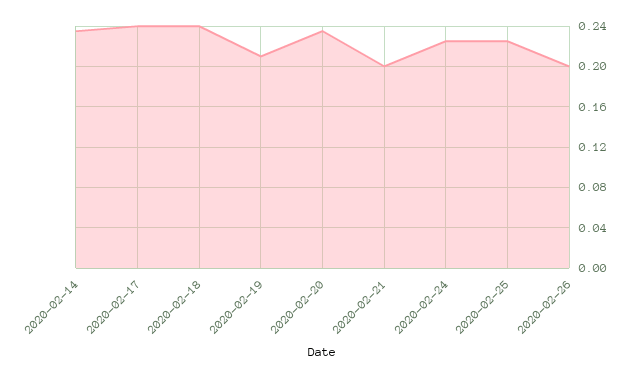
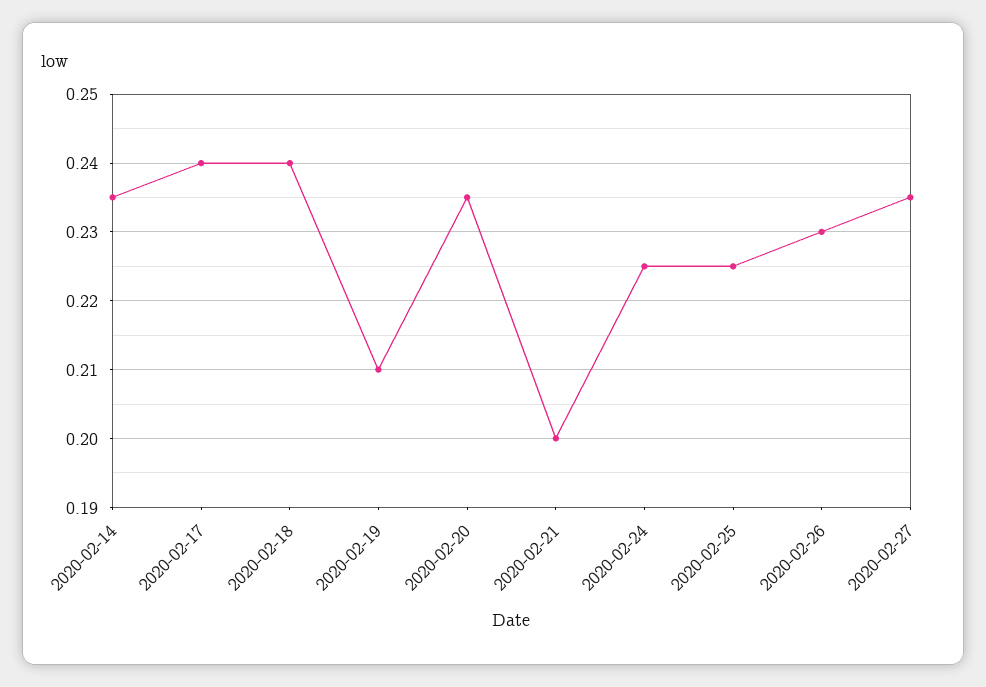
2020-02-26: 0.2 -> 0.23
2020-02-27: none -> 0.235

